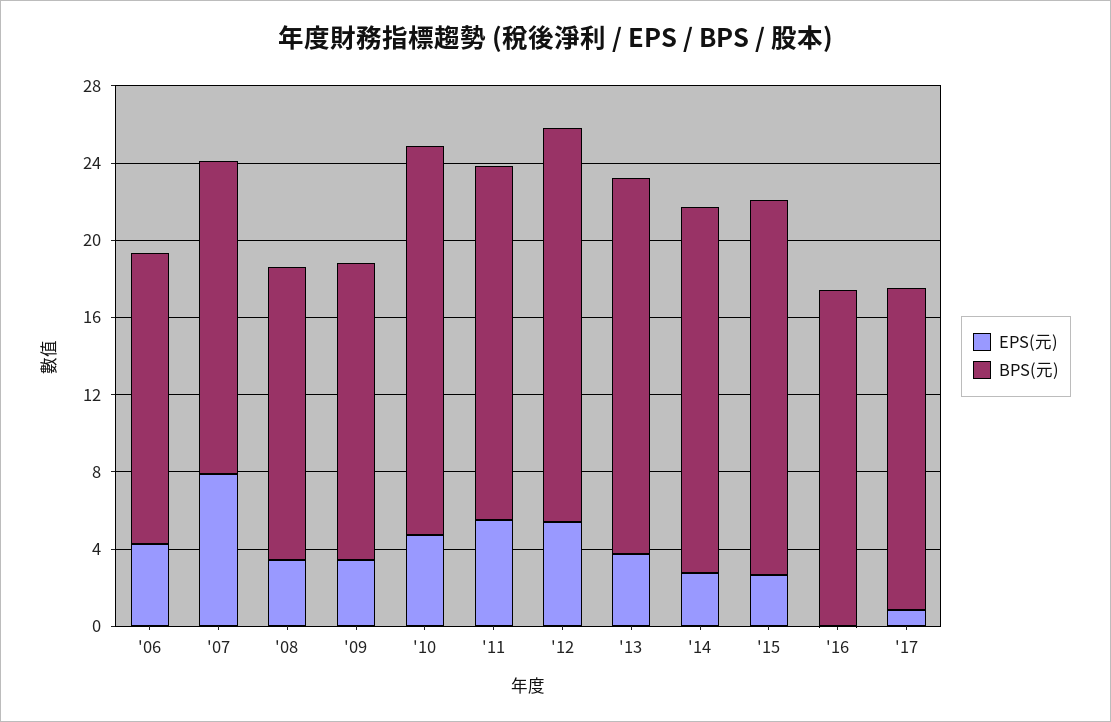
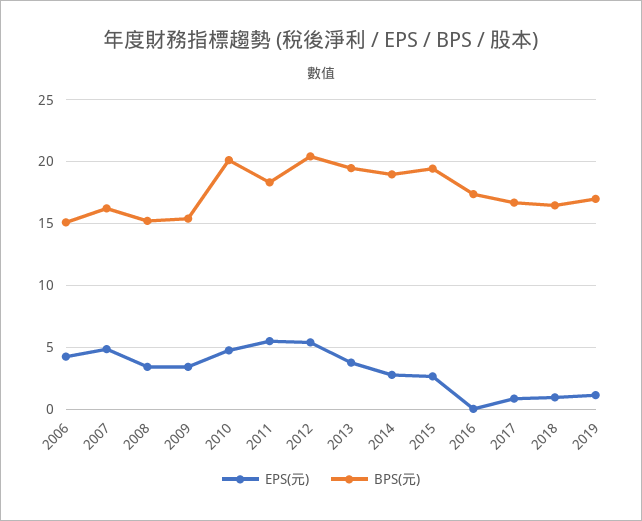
EPS(元), '07: 8 -> 5
EPS(元), 2018: none -> 1
BPS(元), 2018: none -> 16.5
EPS(元), 2019: none -> 1
BPS(元), 2019: none -> 17

